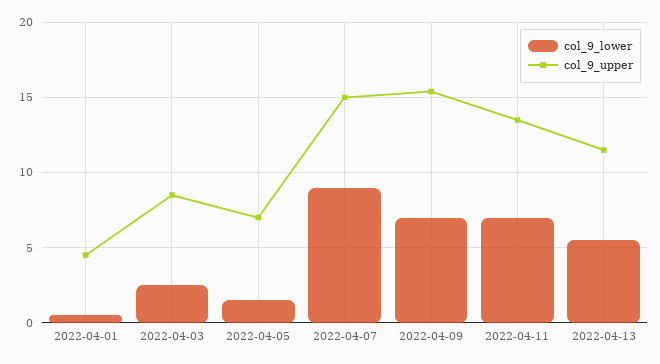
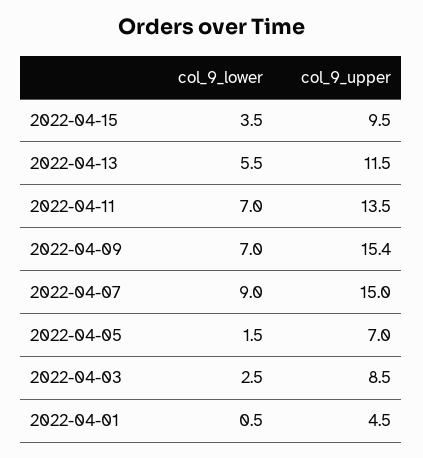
col_9_lower, 2022-04-15: none -> 3.5
col_9_upper, 2022-04-15: none -> 9.5

